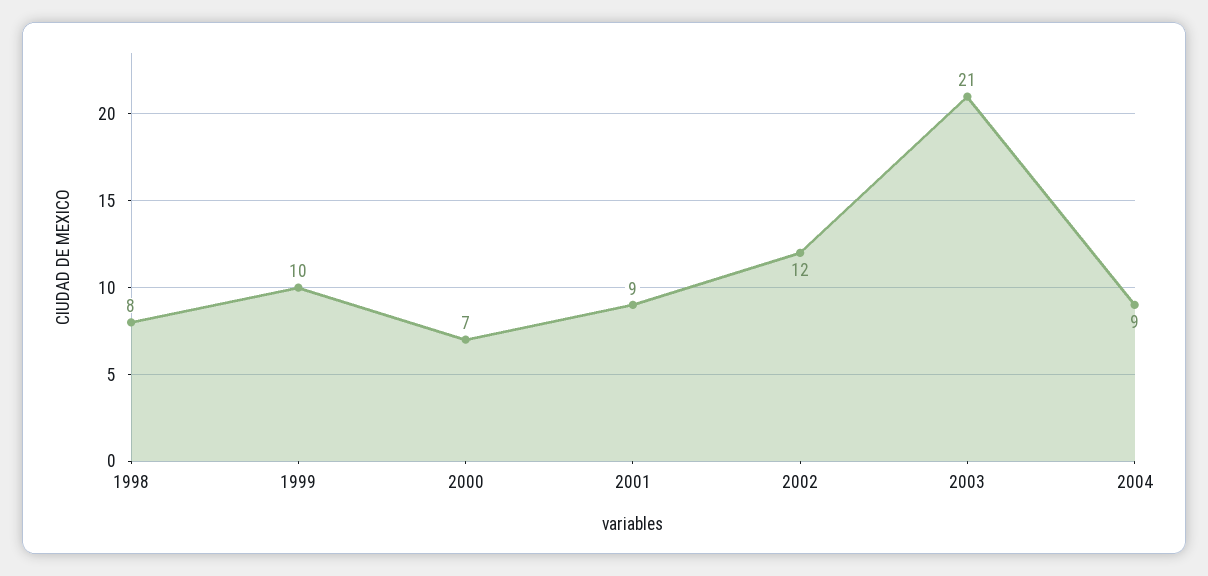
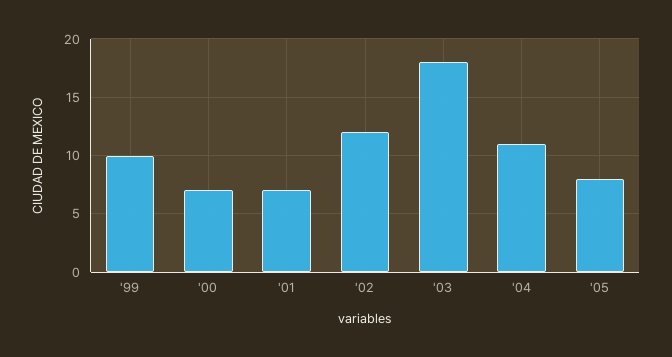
1998: 8 -> none
2001: 9 -> 7
2003: 21 -> 18
2004: 9 -> 11
'05: none -> 8

